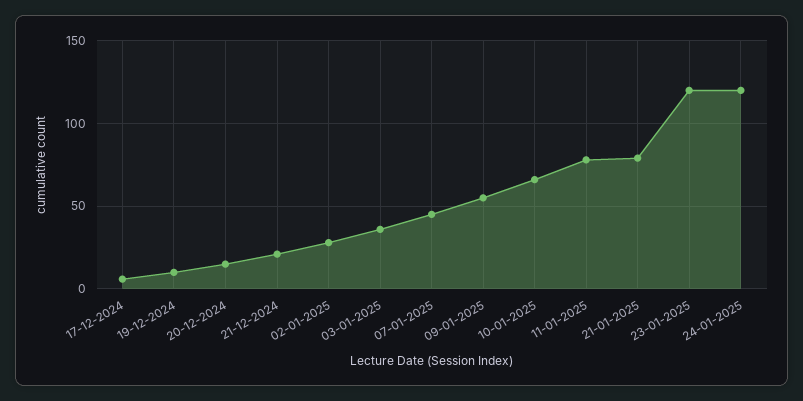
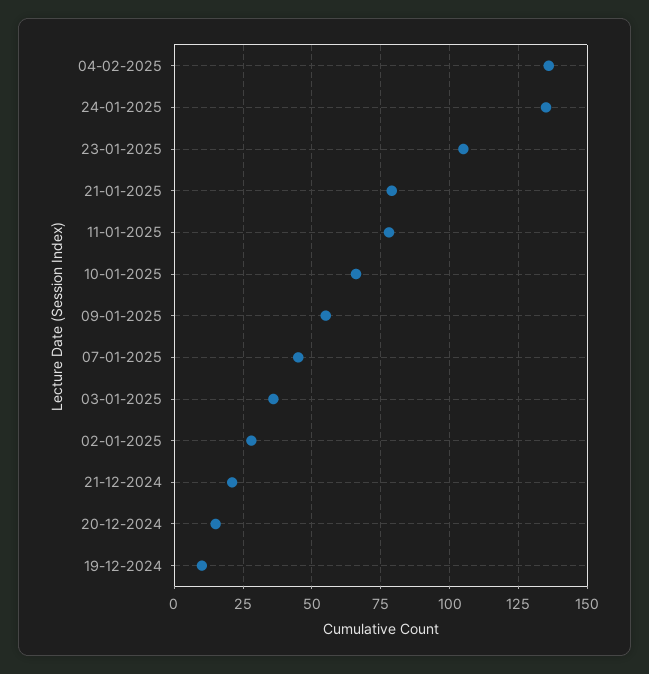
17-12-2024: 5 -> none
23-01-2025: 120 -> 105
24-01-2025: 120 -> 135
04-02-2025: none -> 135

